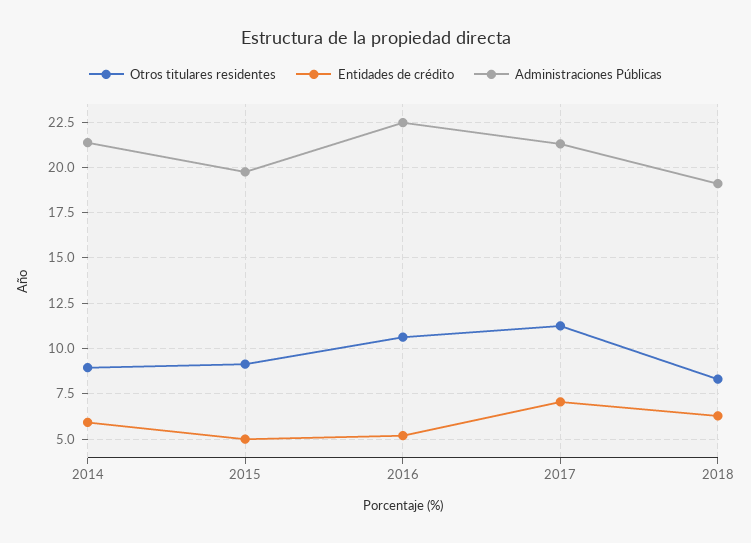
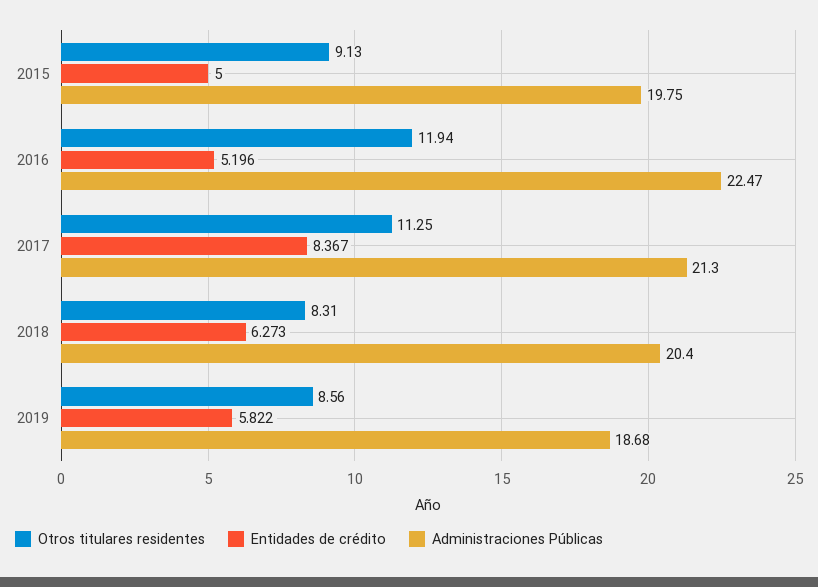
Otros titulares residentes, 2014: 9 -> none
Entidades de crédito, 2014: 6 -> none
Administraciones Públicas, 2014: 21.5 -> none
Otros titulares residentes, 2016: 10.5 -> 11.94
Entidades de crédito, 2017: 7 -> 8.367
Administraciones Públicas, 2018: 19 -> 20.4
Otros titulares residentes, 2019: none -> 8.56
Entidades de crédito, 2019: none -> 5.822
Administraciones Públicas, 2019: none -> 18.68

